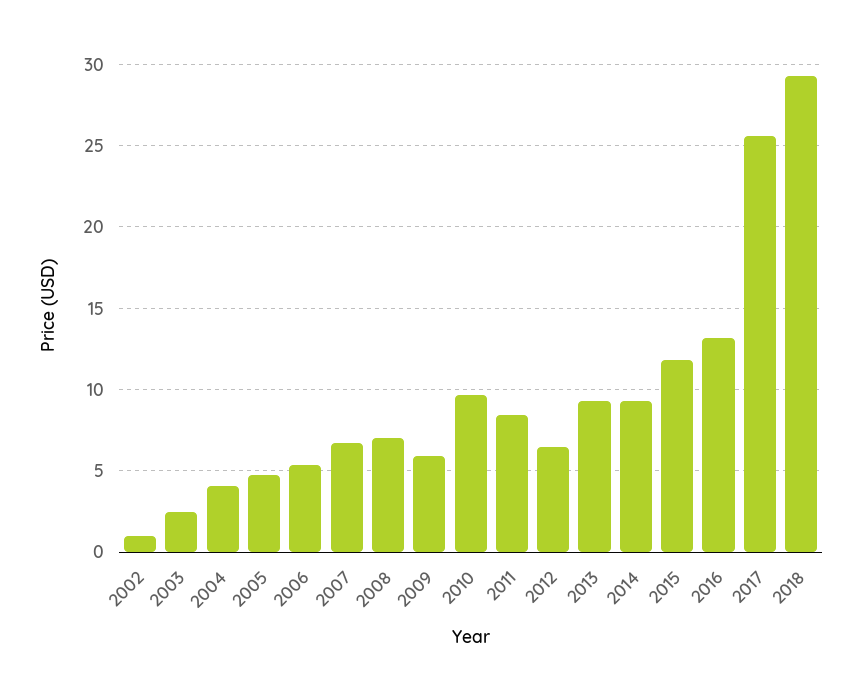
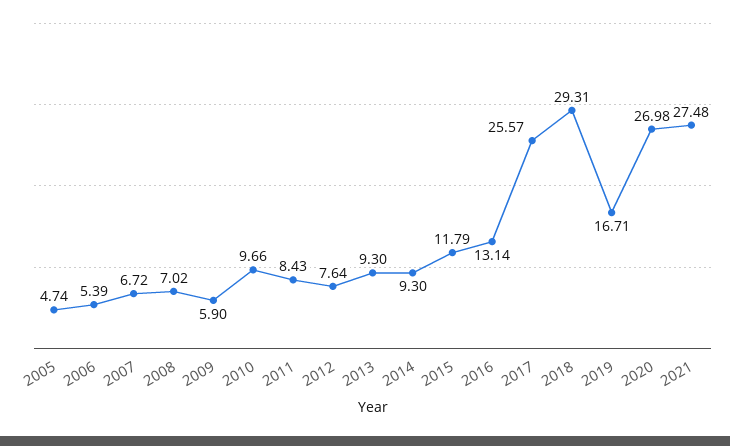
2002: 1 -> none
2003: 2.5 -> none
2004: 4 -> none
2012: 6.5 -> 7.64
2019: none -> 16.71
2020: none -> 26.98
2021: none -> 27.48

